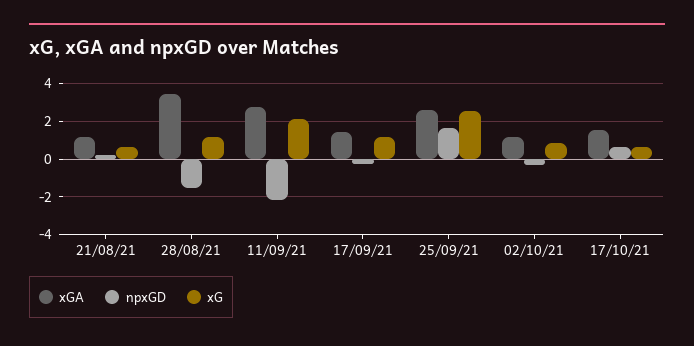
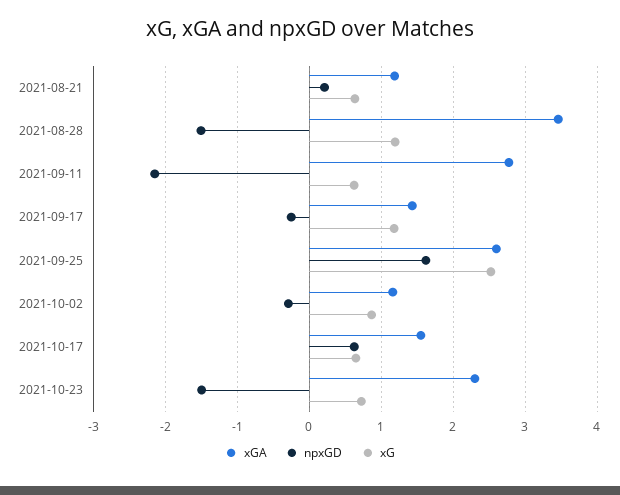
xG, 11/09/21: 2 -> 0.6
xGA, 2021-10-23: none -> 2.3
npxGD, 2021-10-23: none -> -1.5
xG, 2021-10-23: none -> 0.7

